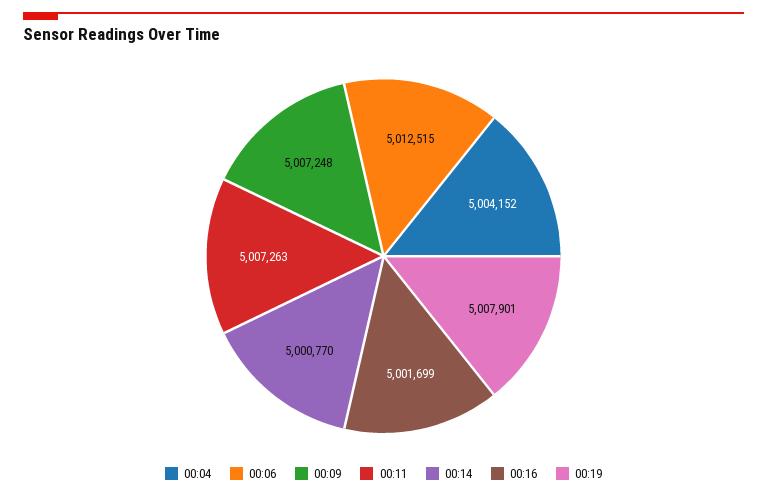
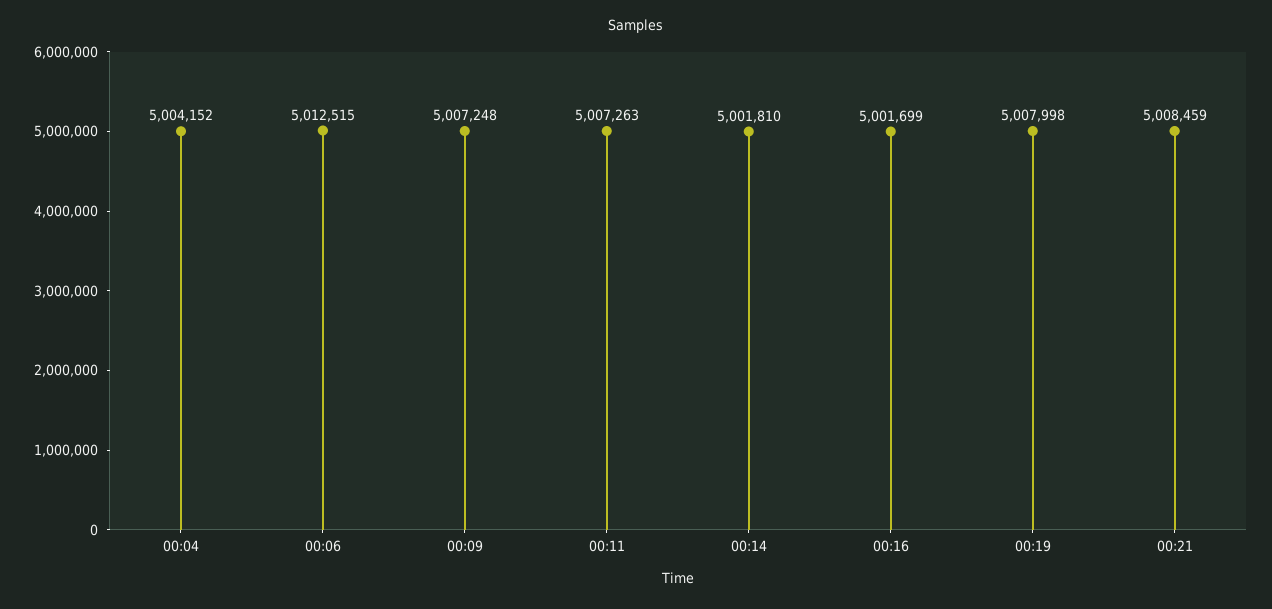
00:14: 5000770 -> 5001810
00:19: 5007901 -> 5007998
00:21: none -> 5008459

